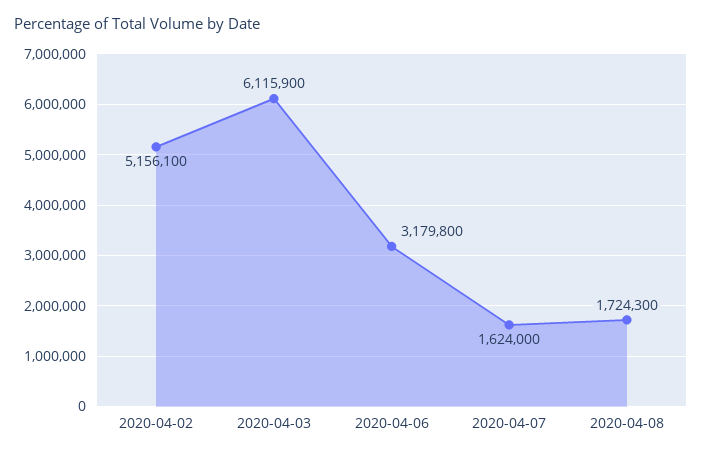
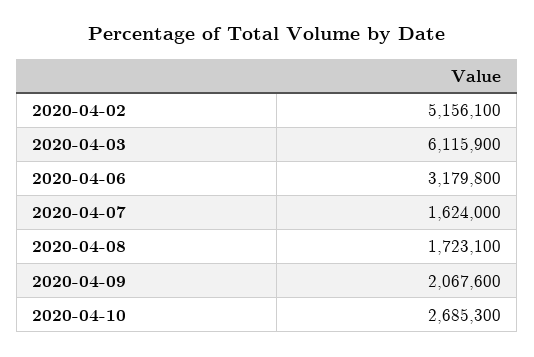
2020-04-08: 1724300 -> 1723100
2020-04-09: none -> 2067600
2020-04-10: none -> 2685300

